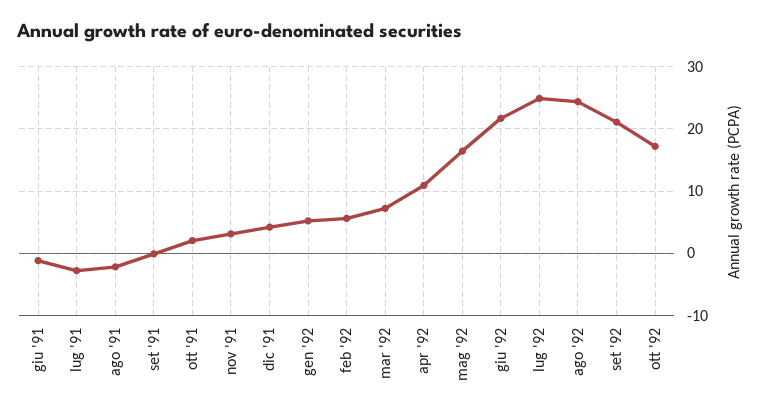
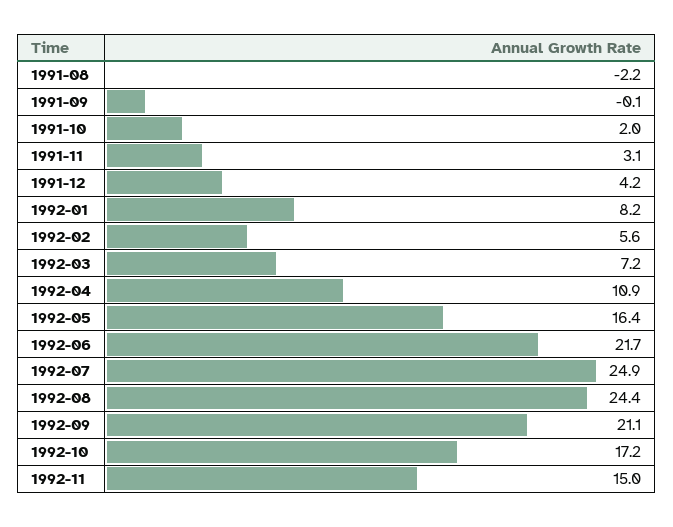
giu '91: -1 -> none
lug '91: -3 -> none
gen '92: 5 -> 8.2
1992-11: none -> 15

